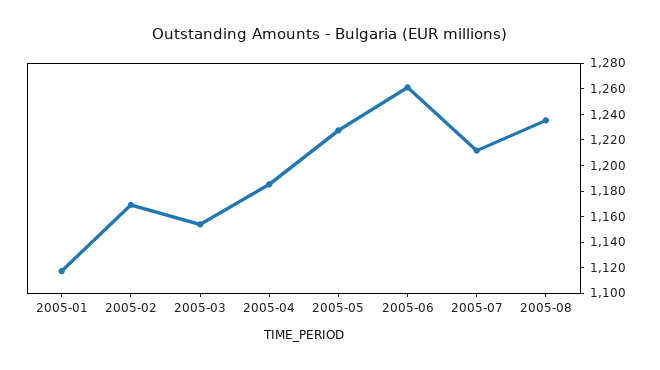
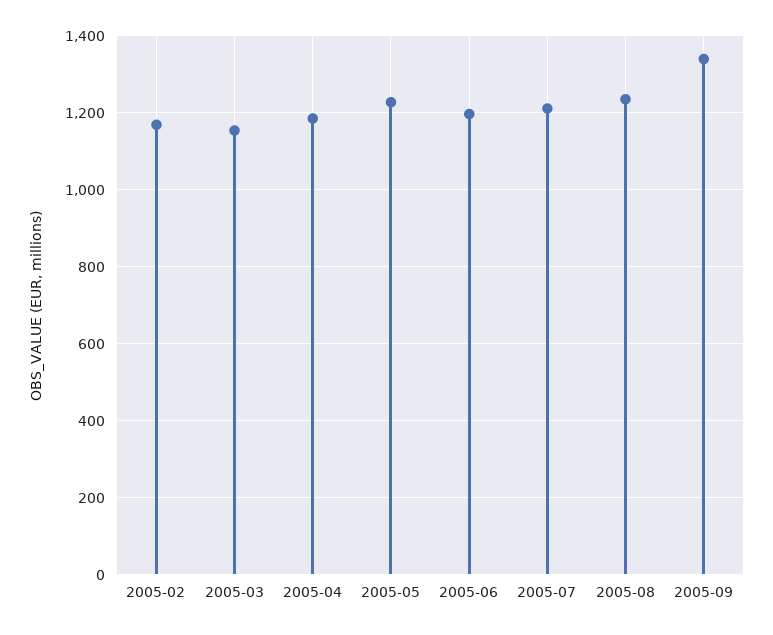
2005-01: 1120 -> none
2005-06: 1260 -> 1200
2005-09: none -> 1340

